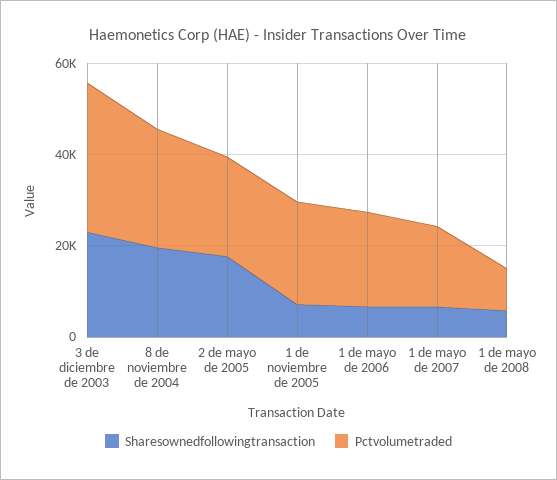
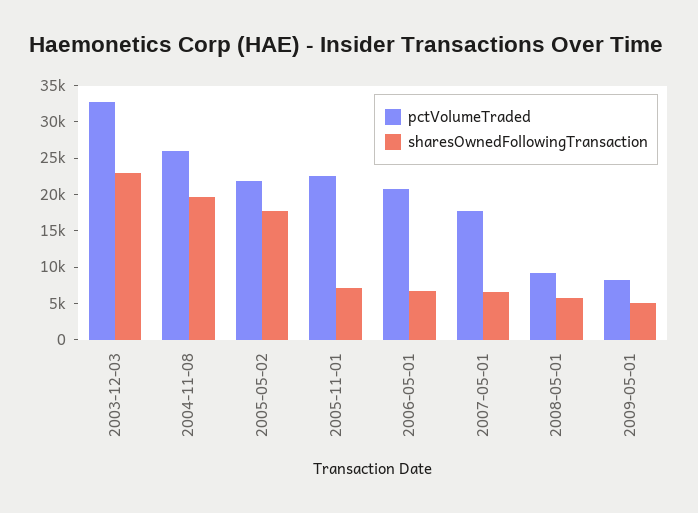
Pctvolumetraded, 2009-05-01: none -> 7500
Sharesownedfollowingtransaction, 2009-05-01: none -> 5000

